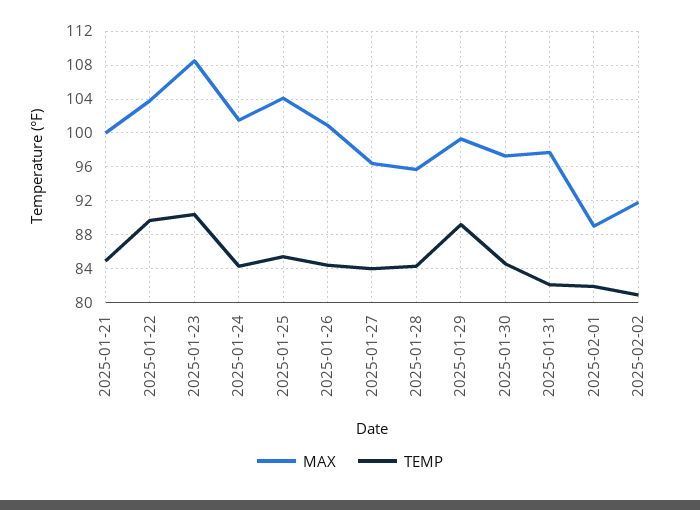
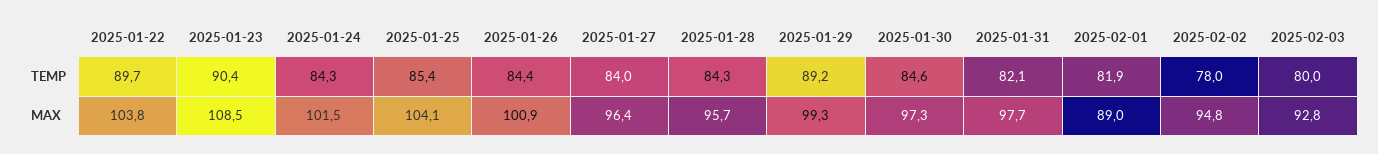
MAX, 2025-01-21: 100 -> none
TEMP, 2025-01-21: 85 -> none
MAX, 2025-02-02: 92 -> 94.8
TEMP, 2025-02-02: 81 -> 78
TEMP, 2025-02-03: none -> 80
MAX, 2025-02-03: none -> 92.8

